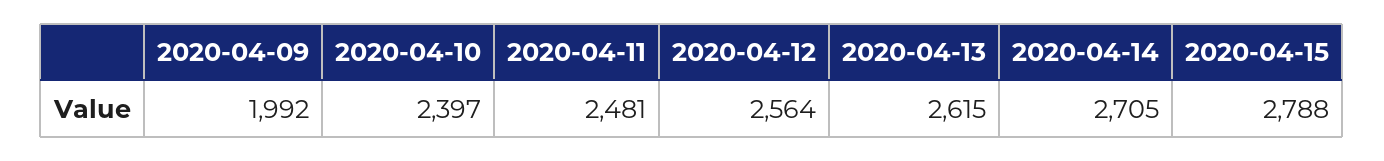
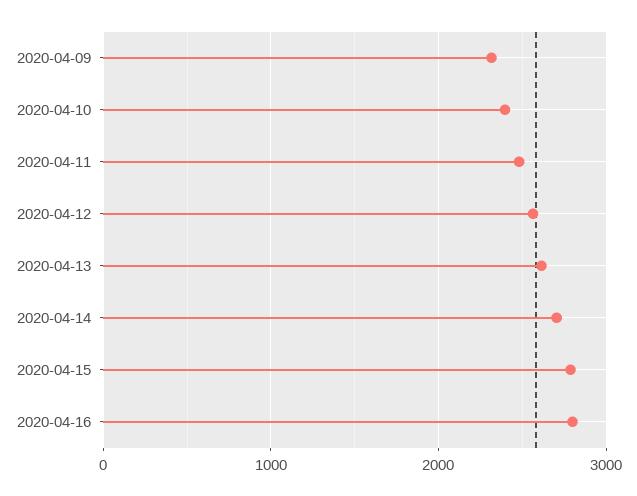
2020-04-09: 1992 -> 2300
2020-04-16: none -> 2800

